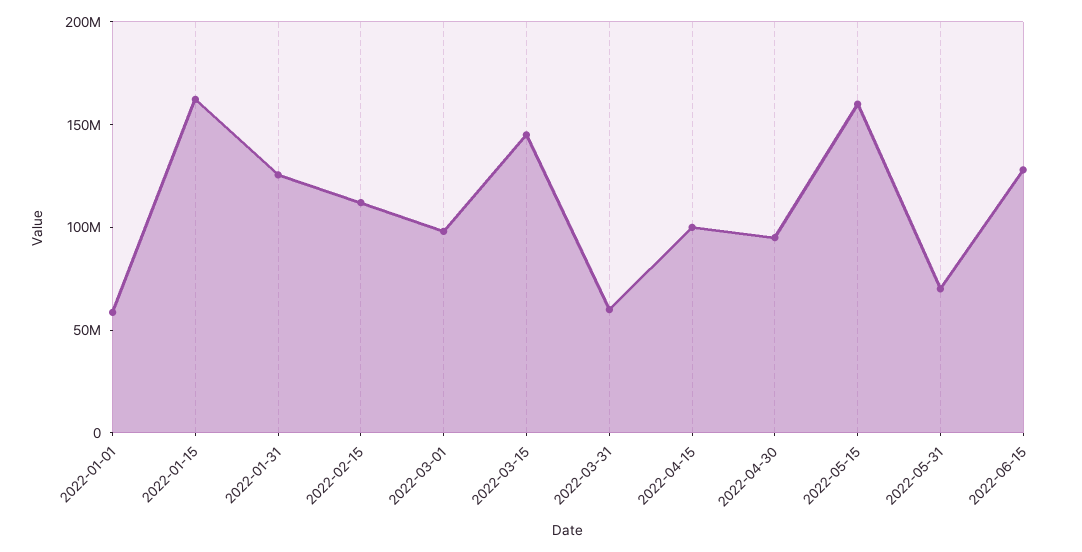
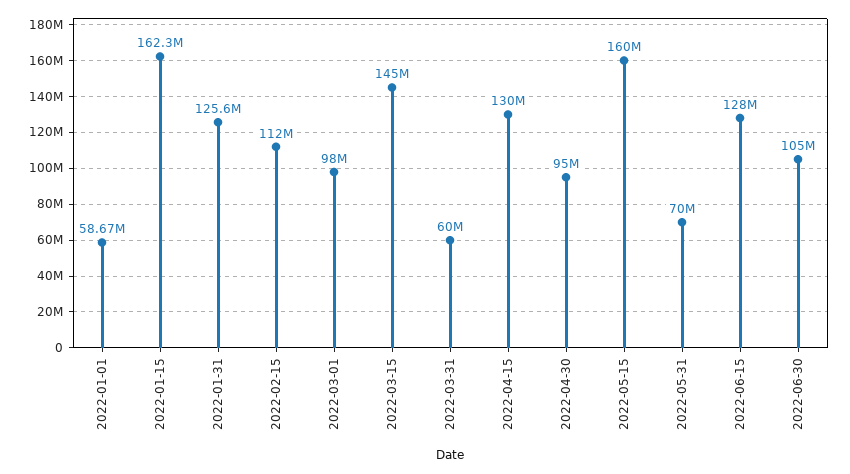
2022-04-15: 100000000 -> 130000000
2022-06-30: none -> 105000000

